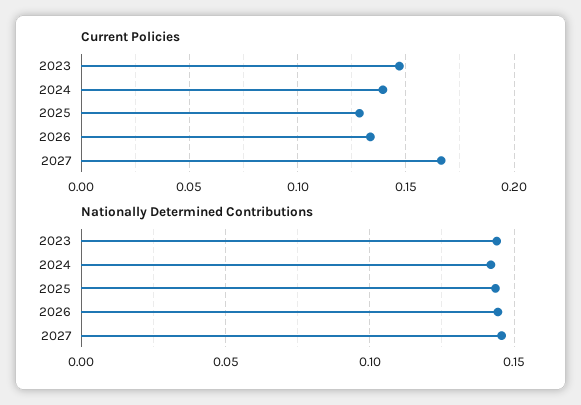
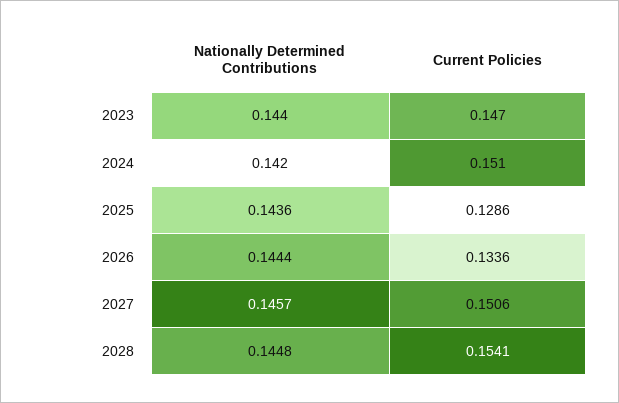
Current Policies, 2024: 0.14 -> 0.151
Current Policies, 2027: 0.165 -> 0.1506
Nationally Determined Contributions, 2028: none -> 0.1448
Current Policies, 2028: none -> 0.1541

